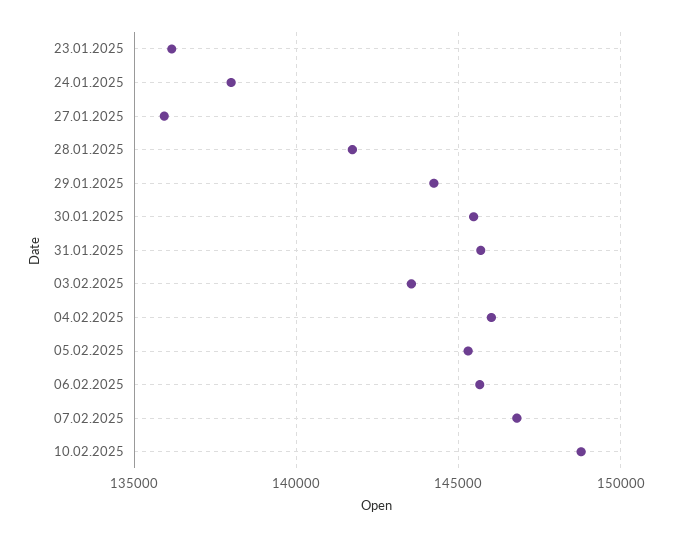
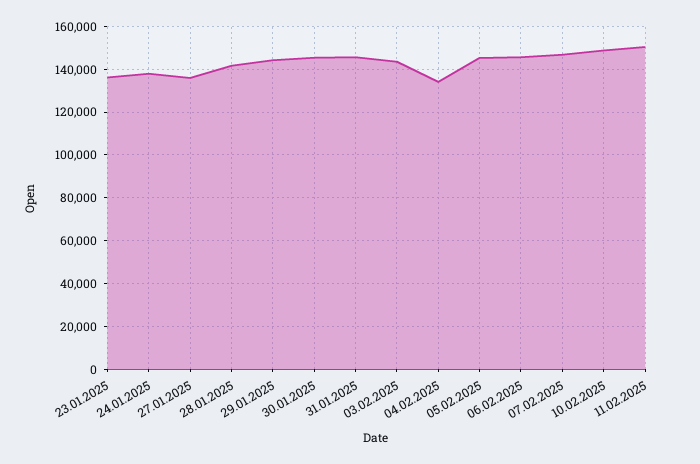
04.02.2025: 146000 -> 135000
11.02.2025: none -> 150000

